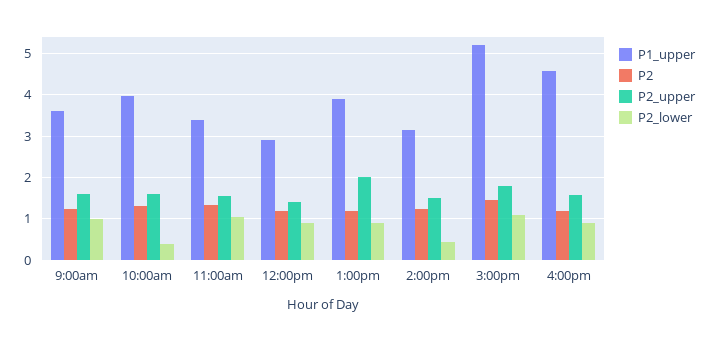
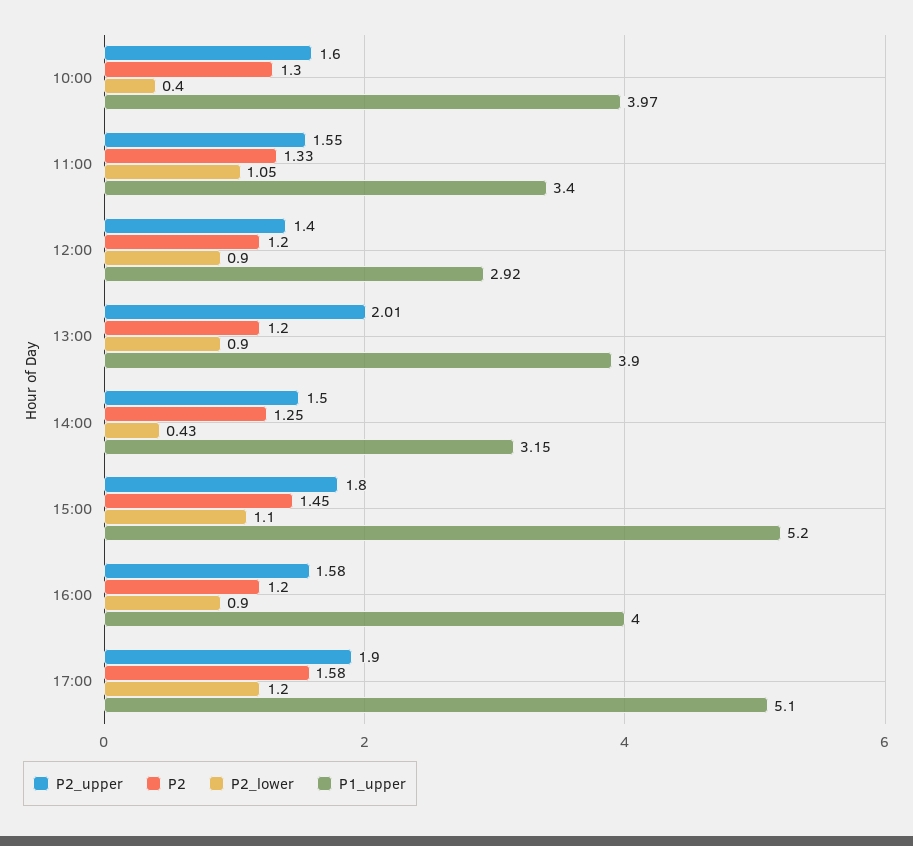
P1_upper, 9:00am: 3.6 -> none
P2, 9:00am: 1.2 -> none
P2_upper, 9:00am: 1.6 -> none
P2_lower, 9:00am: 1 -> none
P1_upper, 4:00pm: 4.6 -> 4
P2_upper, 17:00: none -> 1.9
P2, 17:00: none -> 1.58
P2_lower, 17:00: none -> 1.2
P1_upper, 17:00: none -> 5.1

